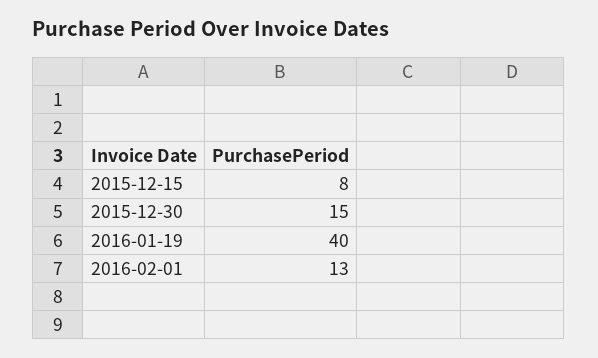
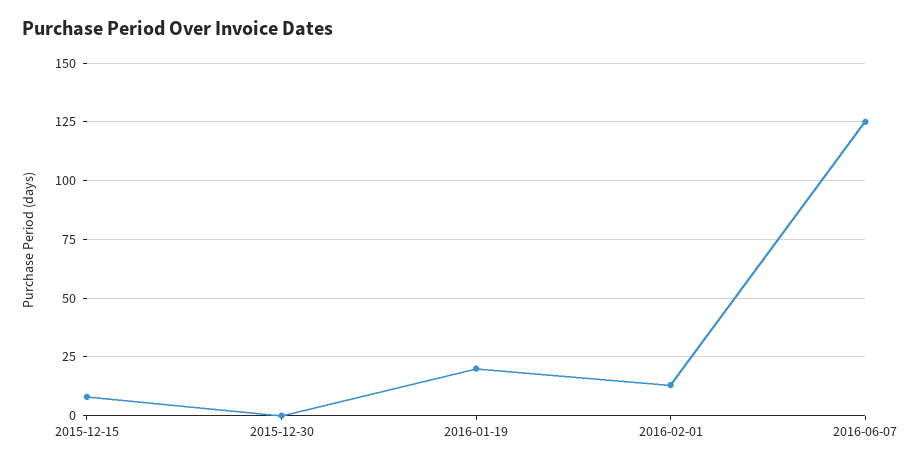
2015-12-30: 15 -> 0
2016-01-19: 40 -> 20
2016-06-07: none -> 125

